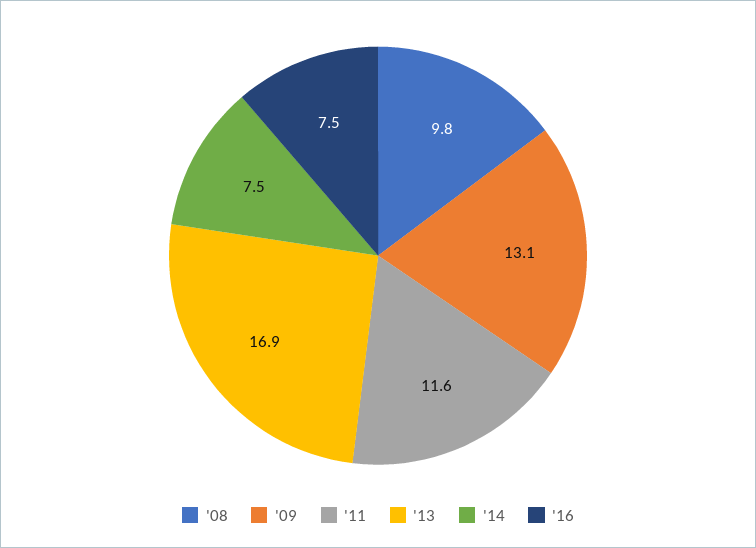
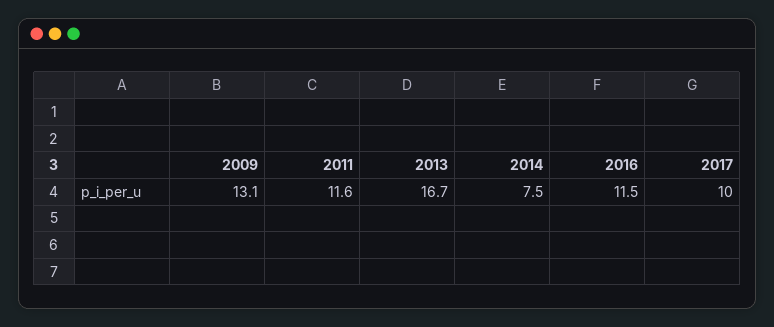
'08: 9.8 -> none
'13: 16.9 -> 16.7
'16: 7.5 -> 11.5
2017: none -> 10

